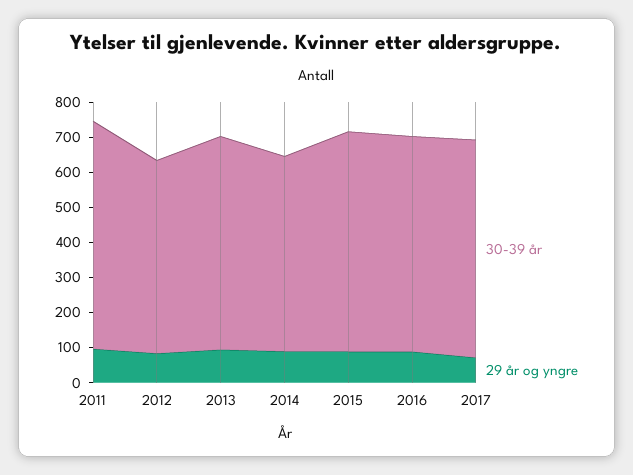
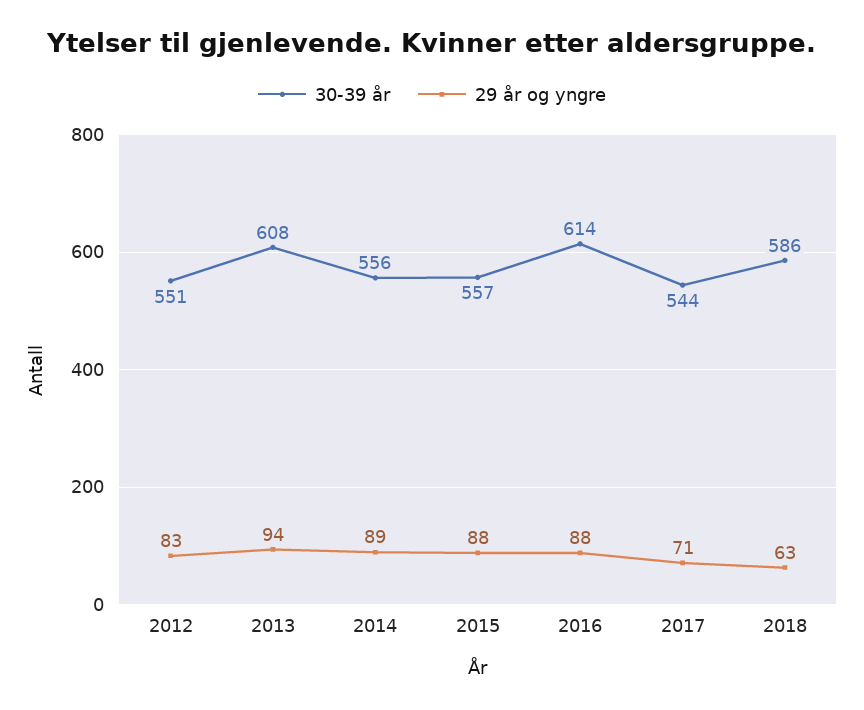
30-39 år, 2011: 650 -> none
29 år og yngre, 2011: 100 -> none
30-39 år, 2015: 625 -> 557
30-39 år, 2017: 625 -> 544
30-39 år, 2018: none -> 586
29 år og yngre, 2018: none -> 63

